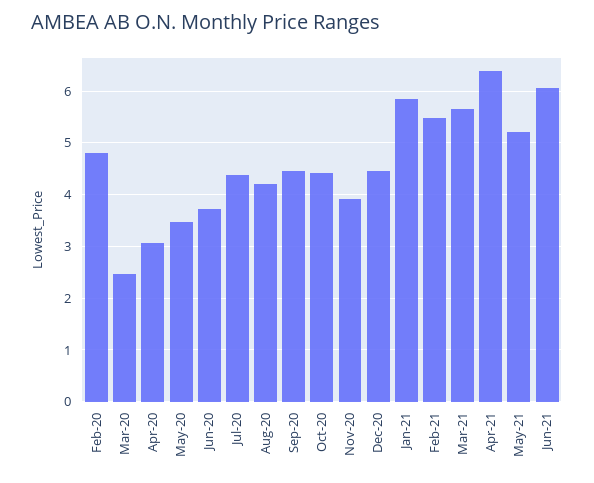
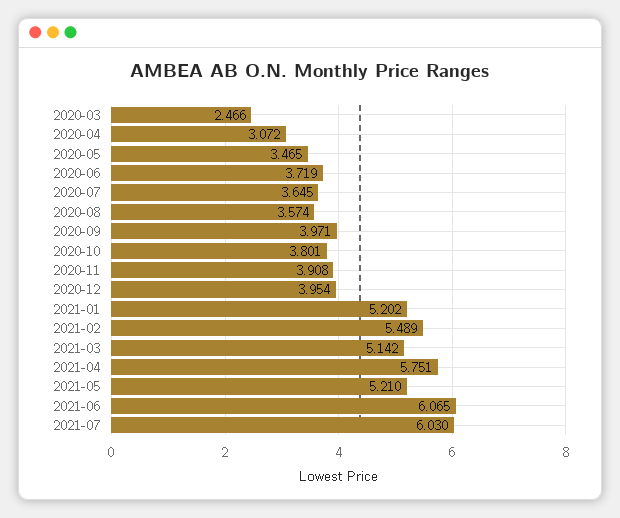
Feb-20: 4.8 -> none
Jul-20: 4.4 -> 3.645
Aug-20: 4.2 -> 3.574
Sep-20: 4.4 -> 3.971
Oct-20: 4.4 -> 3.801
Dec-20: 4.4 -> 3.954
Jan-21: 5.8 -> 5.202
Mar-21: 5.6 -> 5.142
Apr-21: 6.4 -> 5.751
2021-07: none -> 6.03

